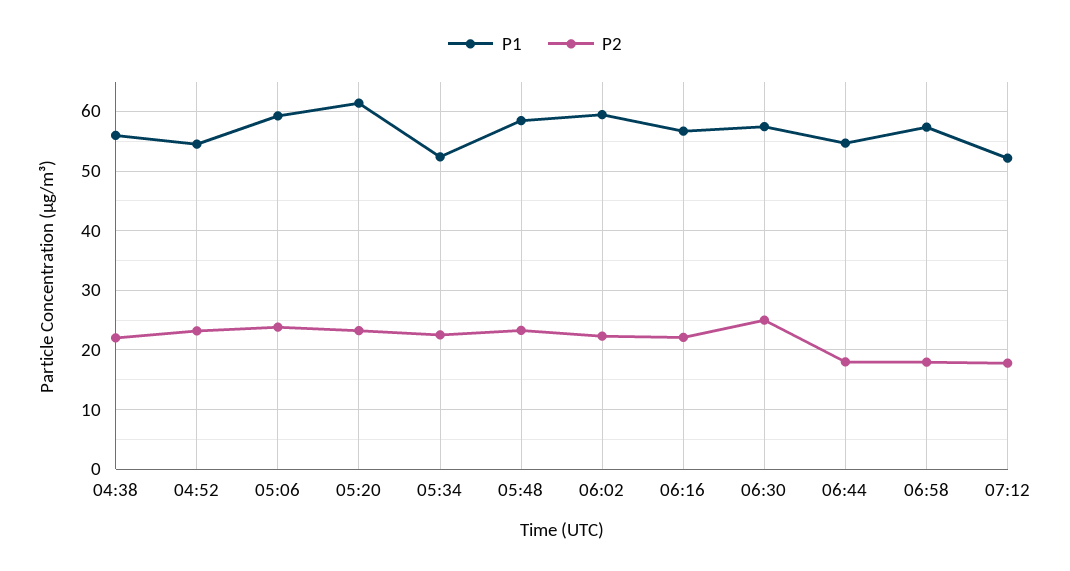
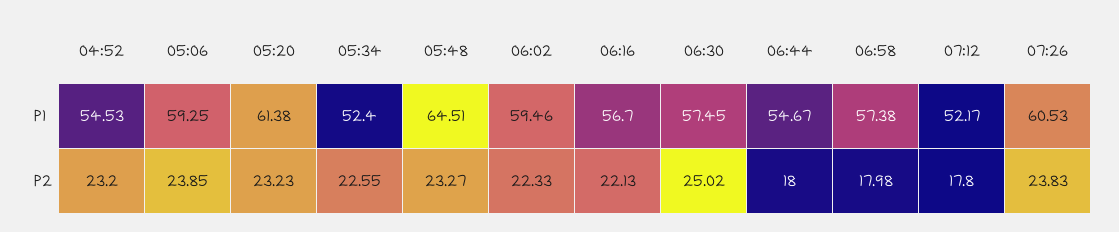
P1, 04:38: 56 -> none
P2, 04:38: 22 -> none
P1, 05:48: 58 -> 64.51
P1, 07:26: none -> 60.53
P2, 07:26: none -> 23.83

